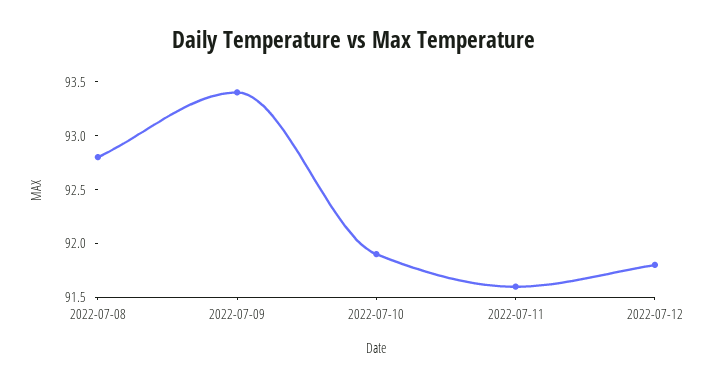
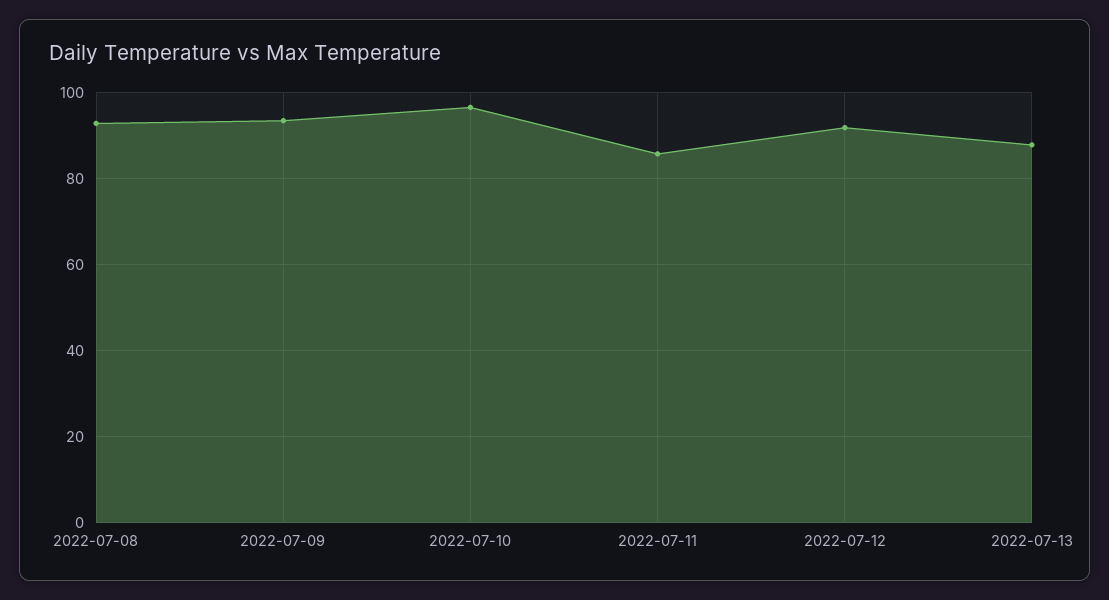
2022-07-10: 91.9 -> 96
2022-07-11: 91.6 -> 86
2022-07-13: none -> 88

